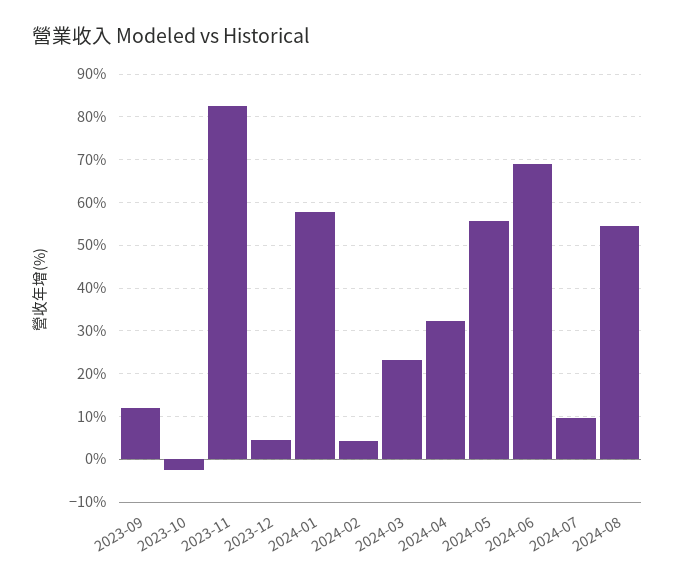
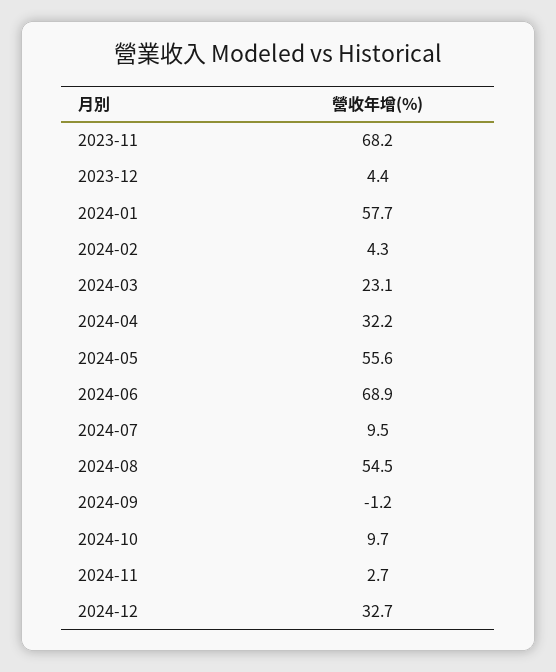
2023-09: 12 -> none
2023-10: -2 -> none
2023-11: 82 -> 68.2
2024-09: none -> -1.2
2024-10: none -> 9.7
2024-11: none -> 2.7
2024-12: none -> 32.7

